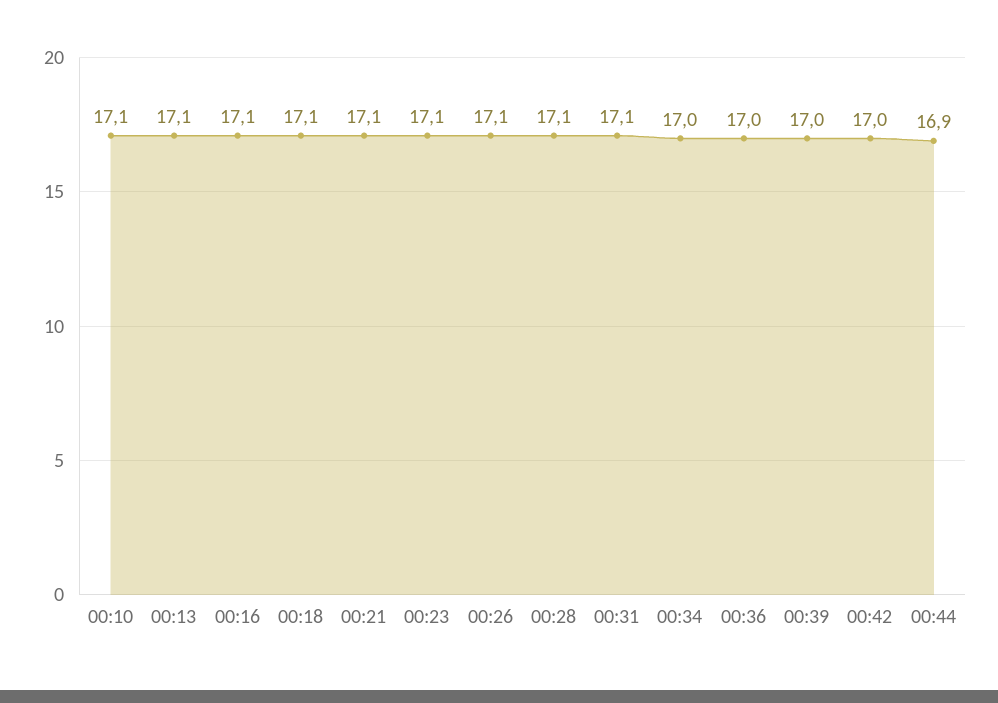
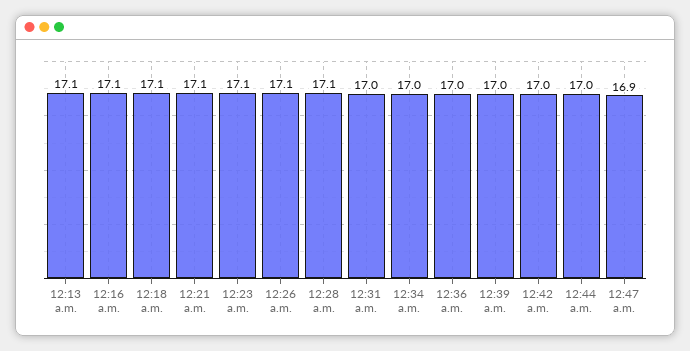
00:10: 17.1 -> none
00:31: 17.1 -> 17
00:44: 16.9 -> 17
12:47 a.m.: none -> 16.9

